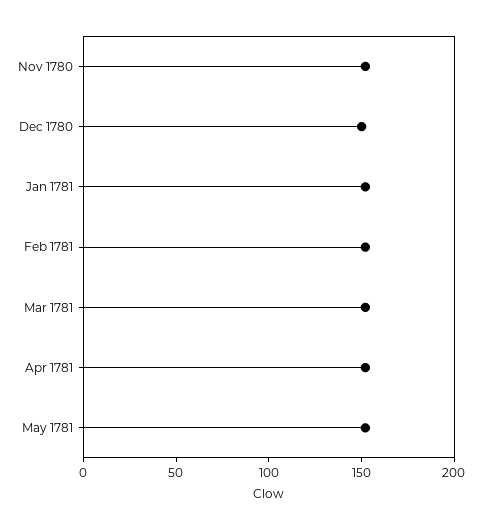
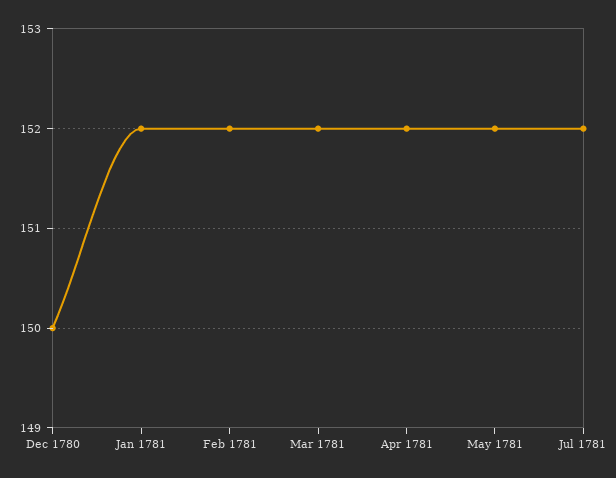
Nov 1780: 150 -> none
Jul 1781: none -> 152

